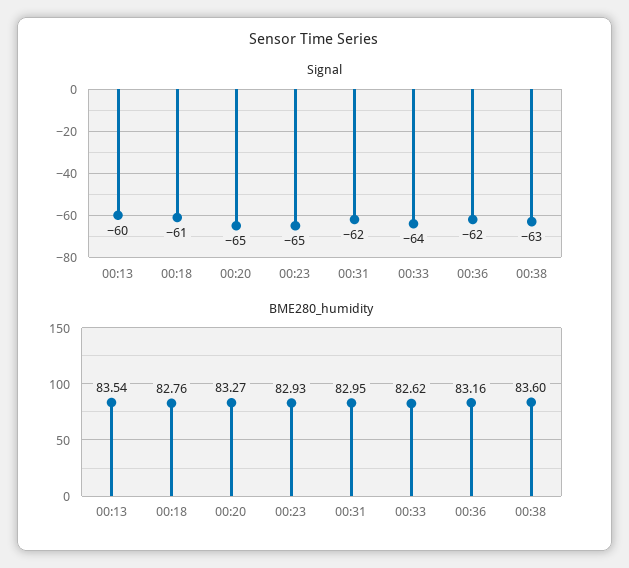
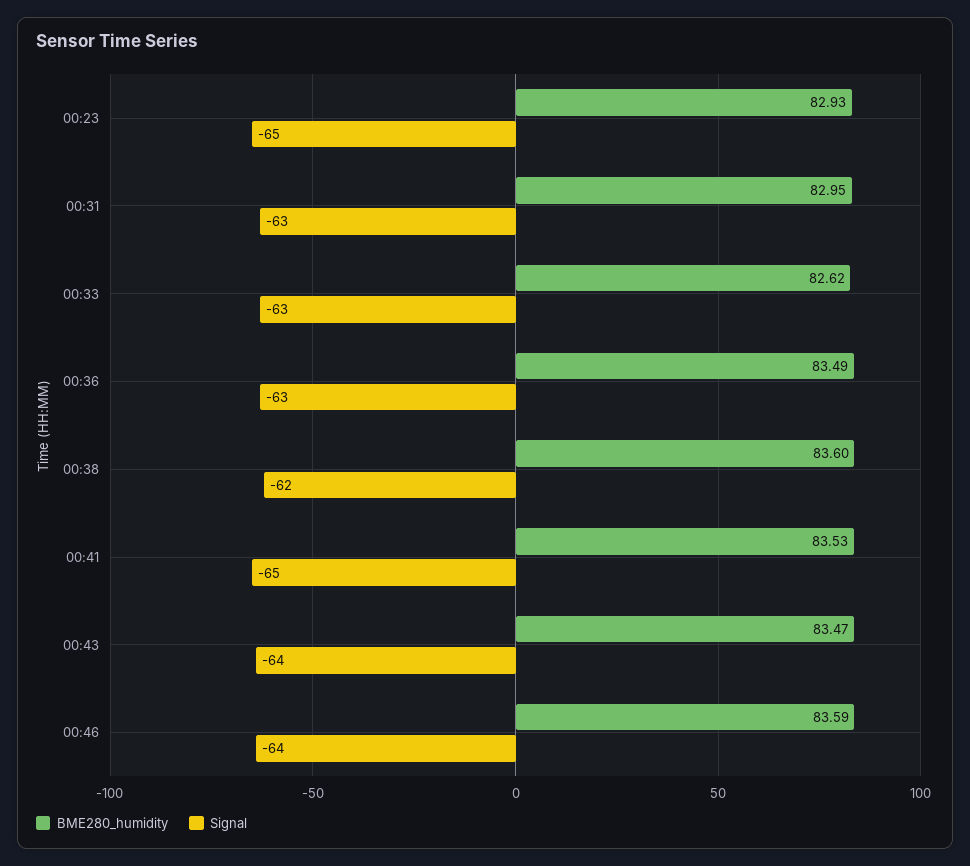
Signal, 00:13: -60 -> none
Signal, 00:18: -61 -> none
Signal, 00:20: -65 -> none
Signal, 00:31: -62 -> -63
Signal, 00:33: -64 -> -63
Signal, 00:36: -62 -> -63
Signal, 00:38: -63 -> -62
BME280_humidity, 00:13: 83.54 -> none
BME280_humidity, 00:18: 82.76 -> none
BME280_humidity, 00:20: 83.27 -> none
BME280_humidity, 00:36: 83.16 -> 83.49
BME280_humidity, 00:41: none -> 83.53
Signal, 00:41: none -> -65
BME280_humidity, 00:43: none -> 83.47
Signal, 00:43: none -> -64
BME280_humidity, 00:46: none -> 83.59
Signal, 00:46: none -> -64

